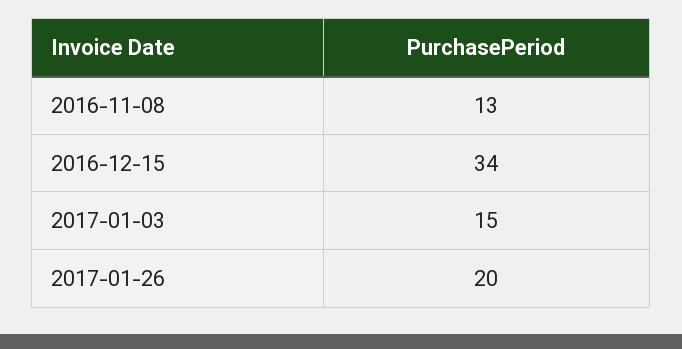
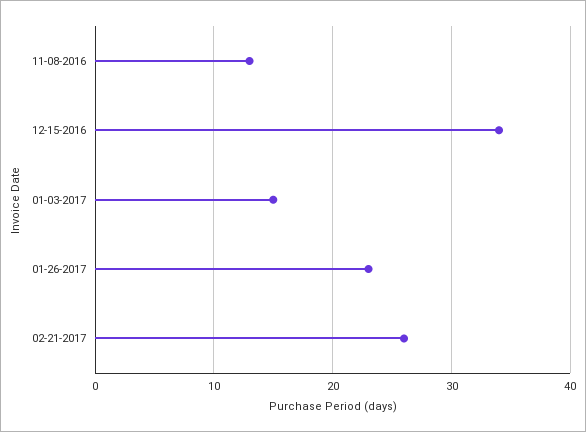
2017-01-26: 20 -> 23
02-21-2017: none -> 26

